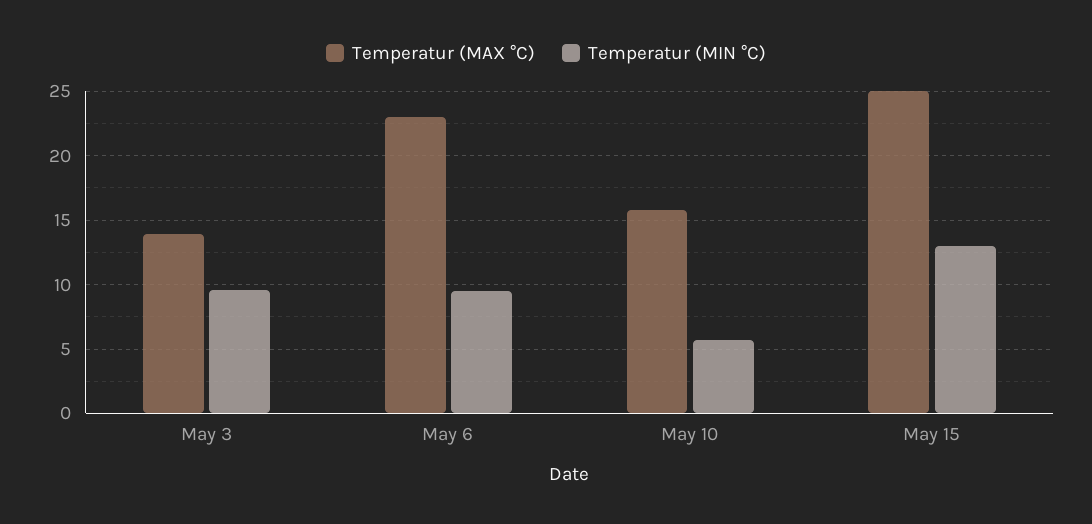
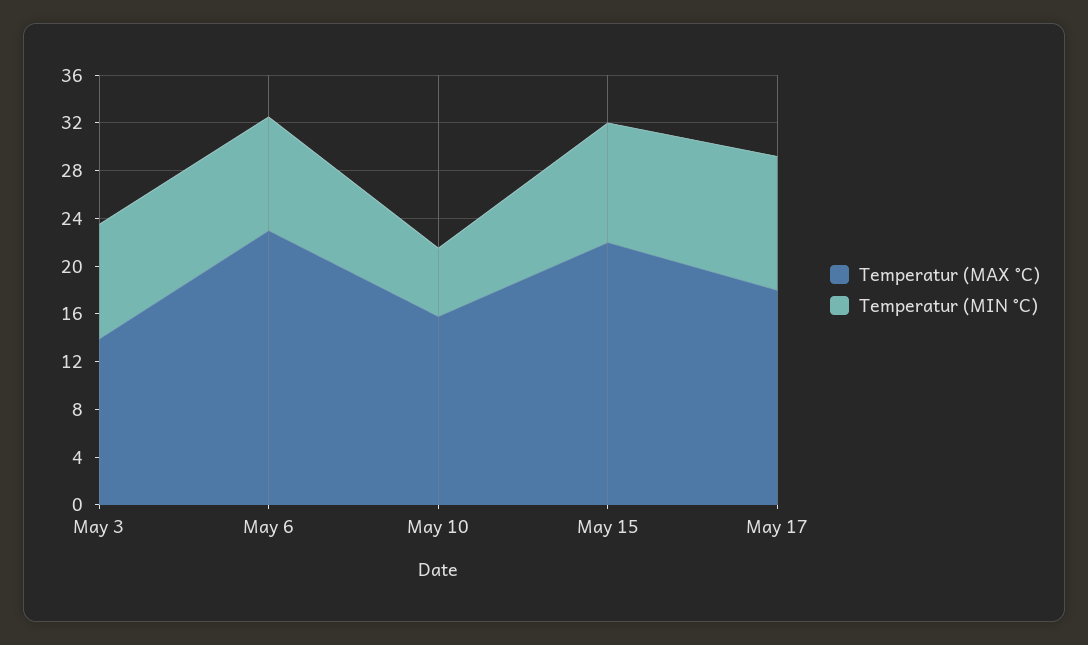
Temperatur (MAX °C), May 15: 25 -> 22
Temperatur (MIN °C), May 15: 13 -> 10
Temperatur (MAX °C), May 17: none -> 18
Temperatur (MIN °C), May 17: none -> 11

